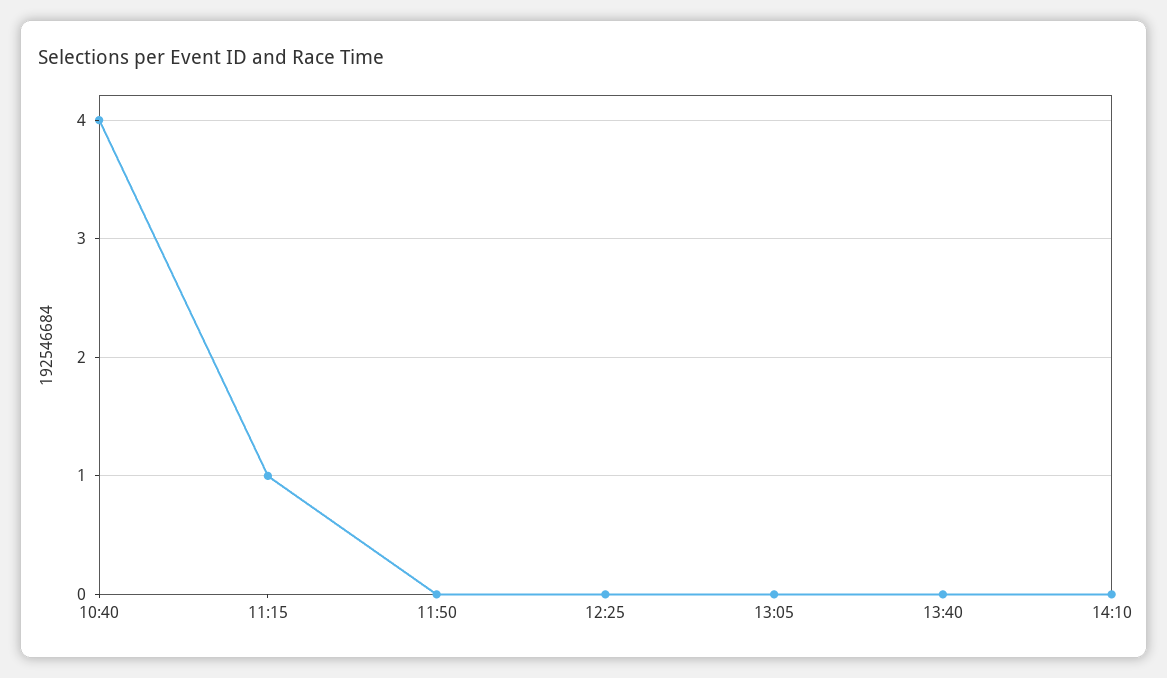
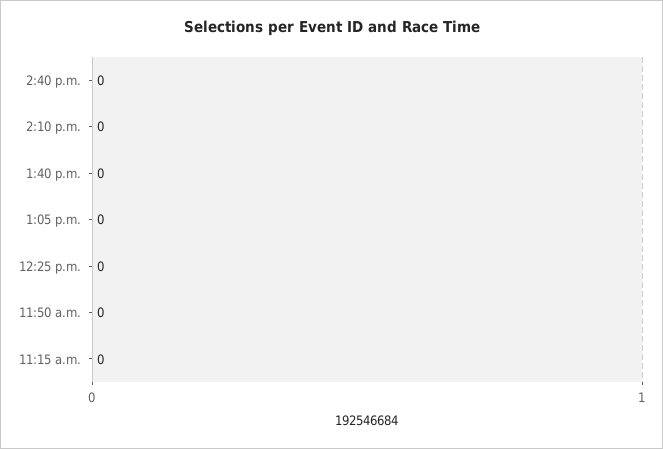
10:40: 4 -> none
11:15: 1 -> 0
2:40 p.m.: none -> 0

